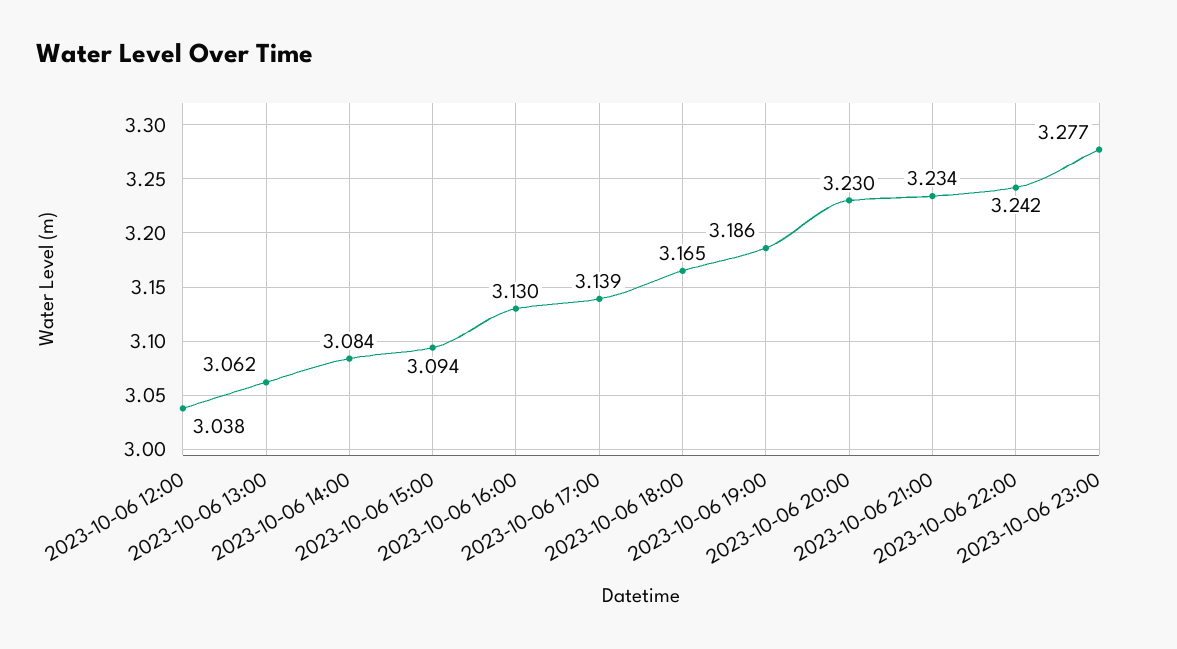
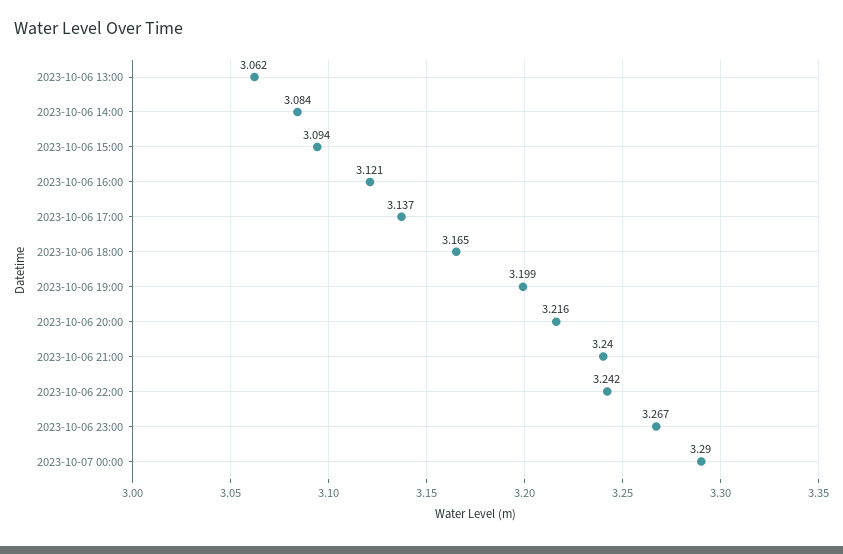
2023-10-06 12:00: 3.038 -> none
2023-10-06 16:00: 3.13 -> 3.121
2023-10-06 17:00: 3.139 -> 3.137
2023-10-06 19:00: 3.186 -> 3.199
2023-10-06 20:00: 3.23 -> 3.216
2023-10-06 21:00: 3.234 -> 3.24
2023-10-06 23:00: 3.277 -> 3.267
2023-10-07 00:00: none -> 3.29

